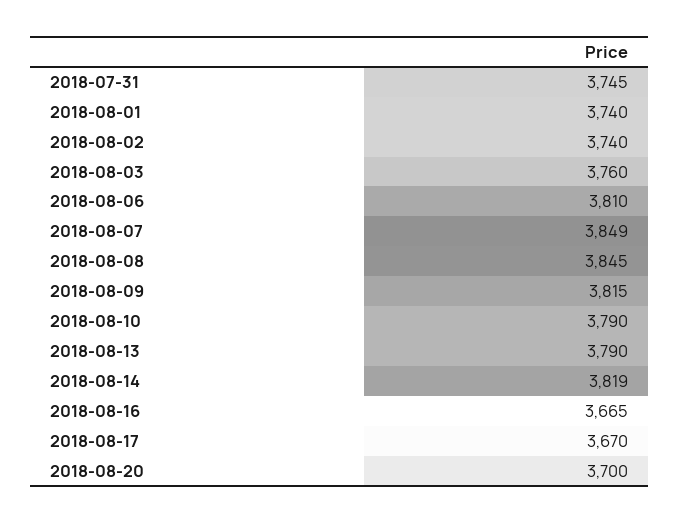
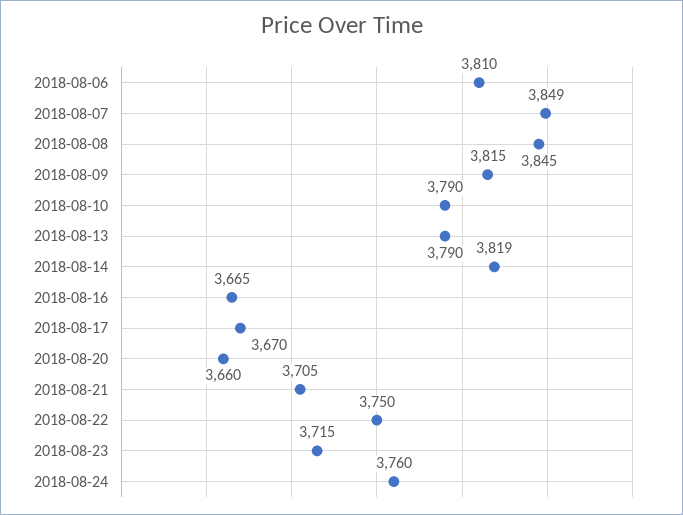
2018-07-31: 3745 -> none
2018-08-01: 3740 -> none
2018-08-02: 3740 -> none
2018-08-03: 3760 -> none
2018-08-20: 3700 -> 3660
2018-08-21: none -> 3705
2018-08-22: none -> 3750
2018-08-23: none -> 3715
2018-08-24: none -> 3760

